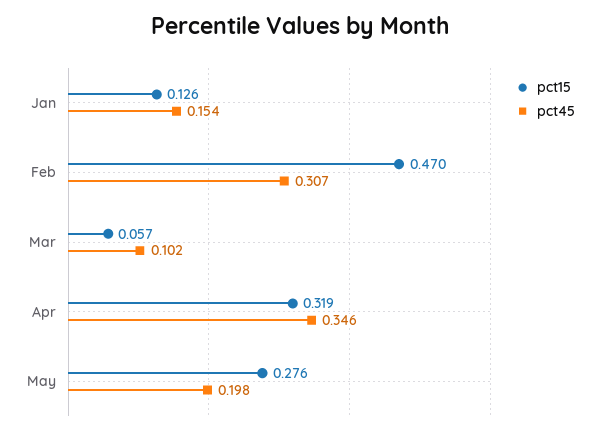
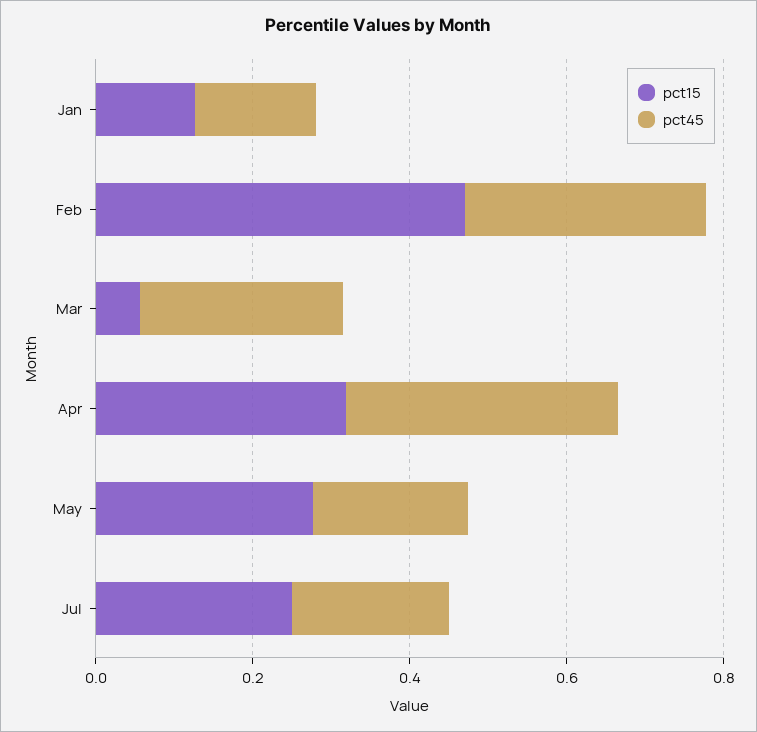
pct45, Mar: 0.102 -> 0.25
pct15, Jul: none -> 0.25
pct45, Jul: none -> 0.2

